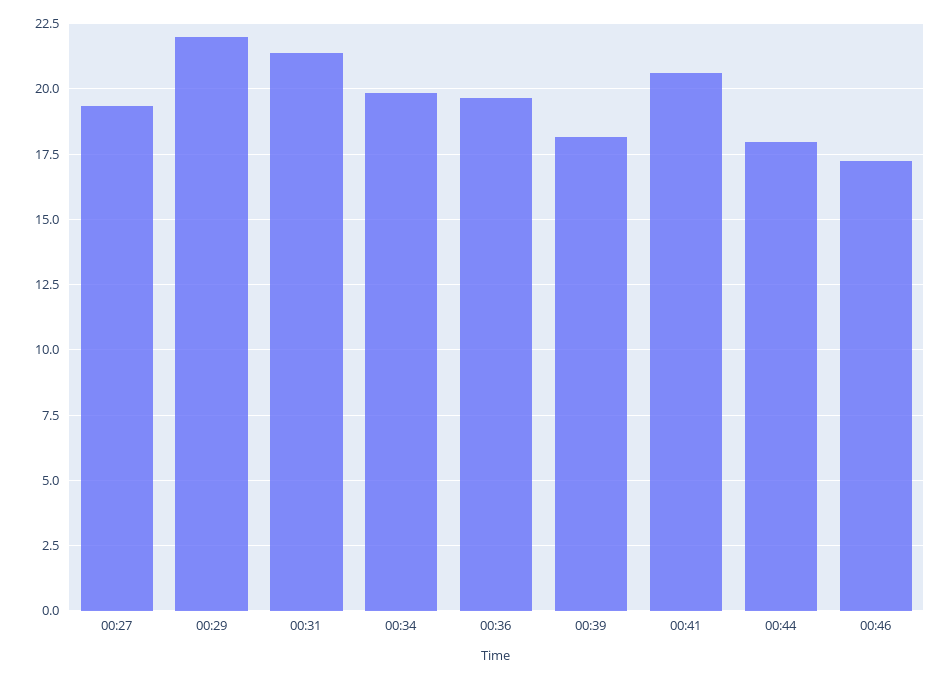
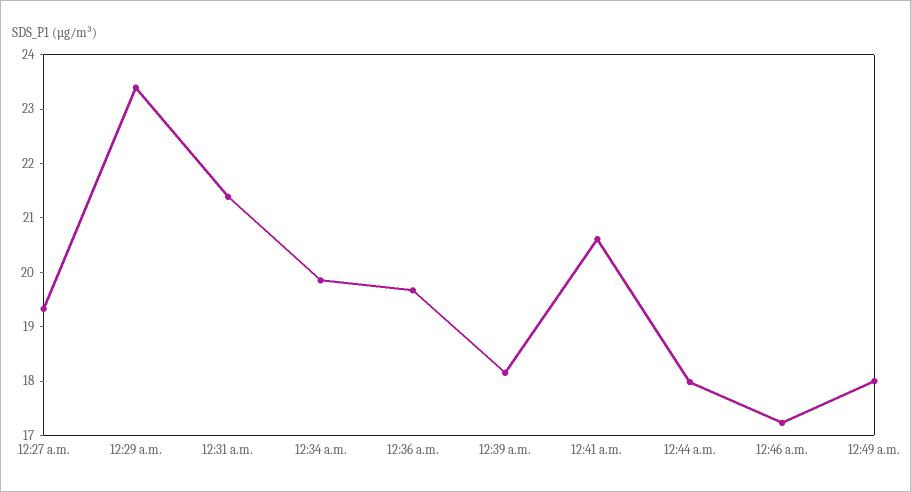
00:29: 22 -> 23.4
12:49 a.m.: none -> 18

